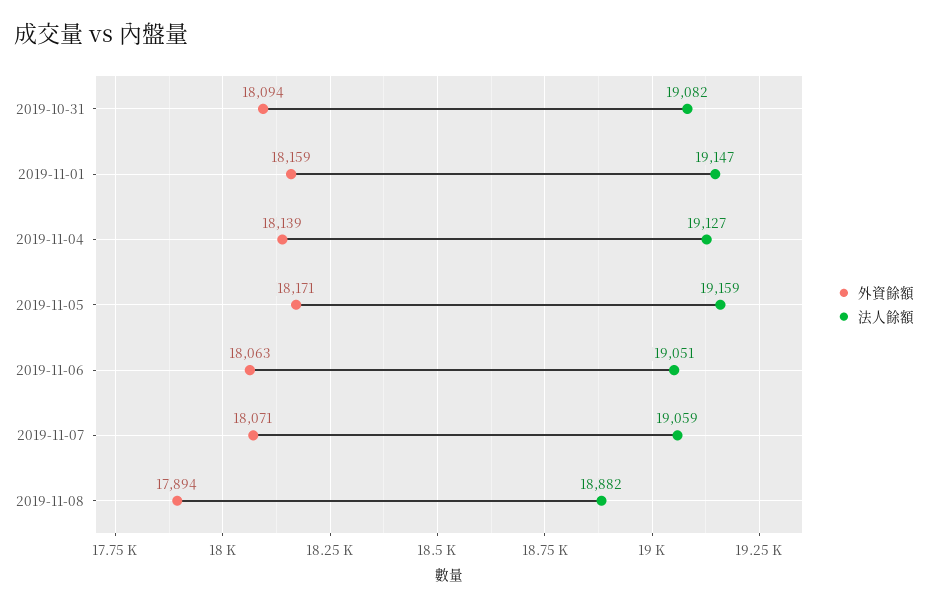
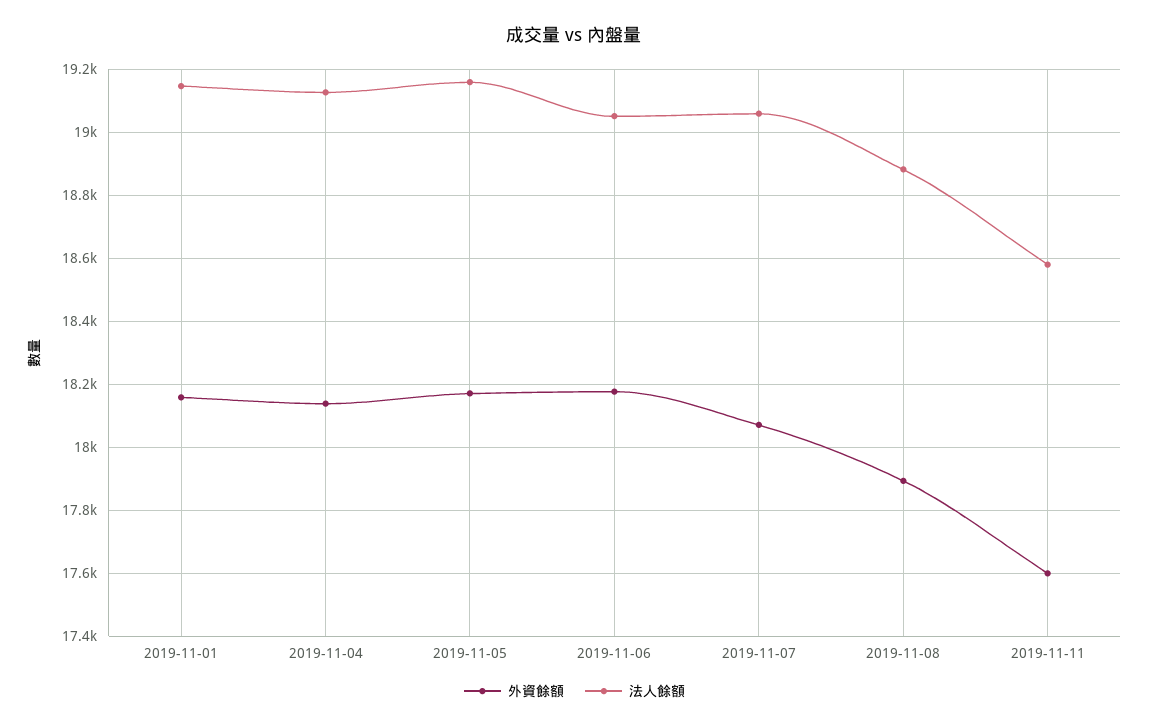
外資餘額, 2019-10-31: 18094 -> none
法人餘額, 2019-10-31: 19082 -> none
外資餘額, 2019-11-06: 18063 -> 18180
外資餘額, 2019-11-11: none -> 17600
法人餘額, 2019-11-11: none -> 18580

